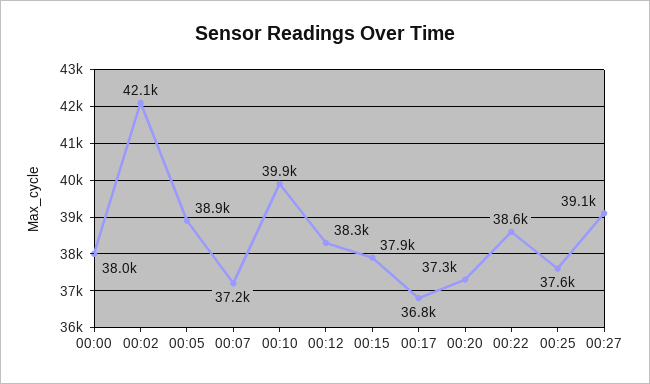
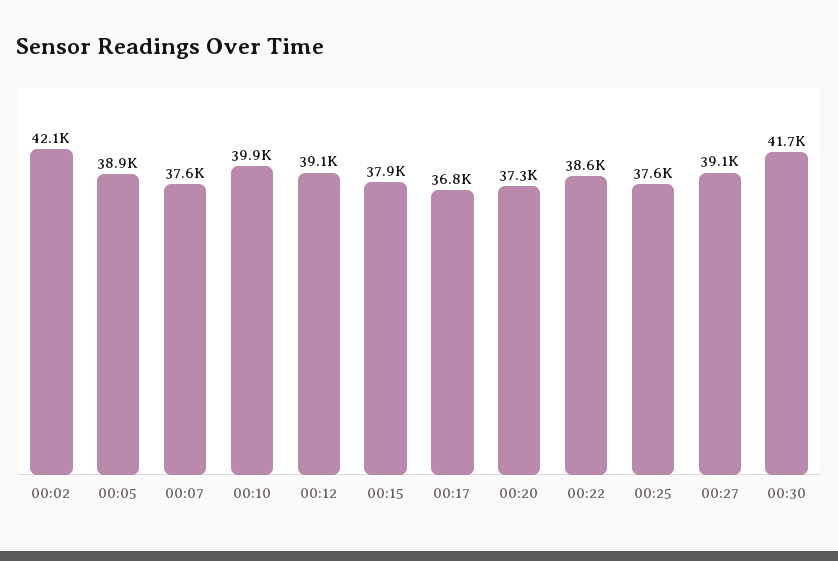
00:00: 38000 -> none
00:07: 37200 -> 37600
00:12: 38300 -> 39100
00:30: none -> 41700

